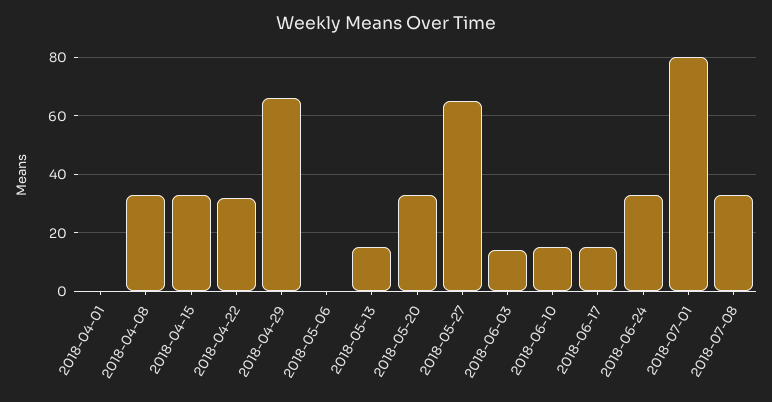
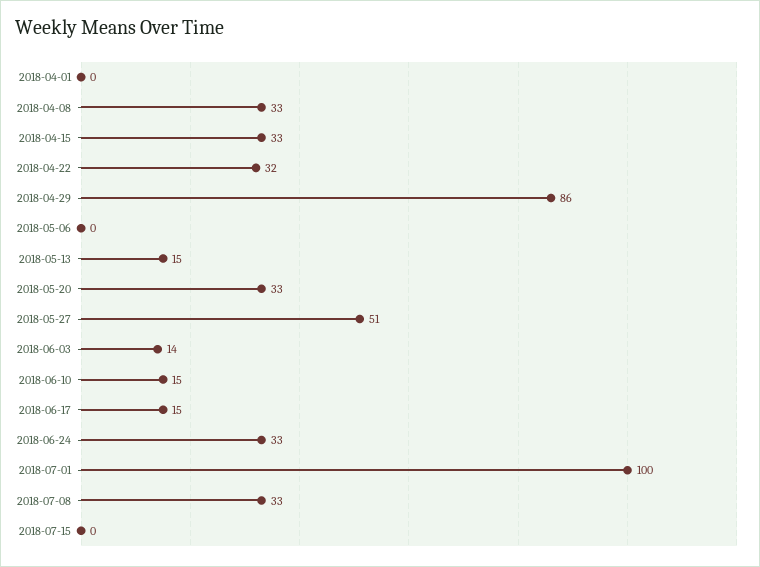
2018-04-29: 65 -> 86
2018-05-27: 65 -> 51
2018-07-01: 80 -> 100
2018-07-15: none -> 0

